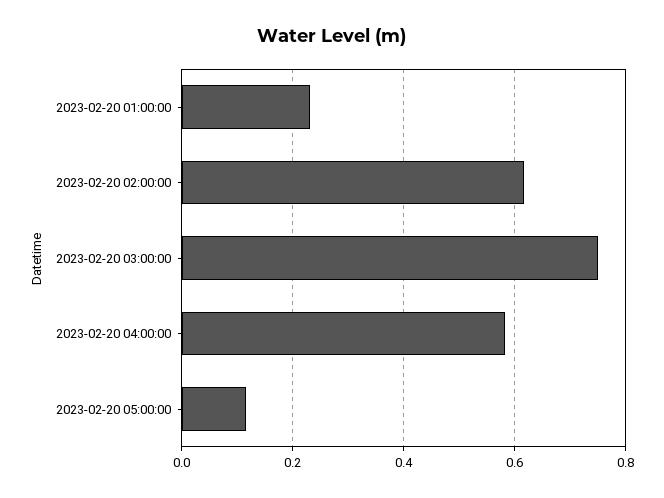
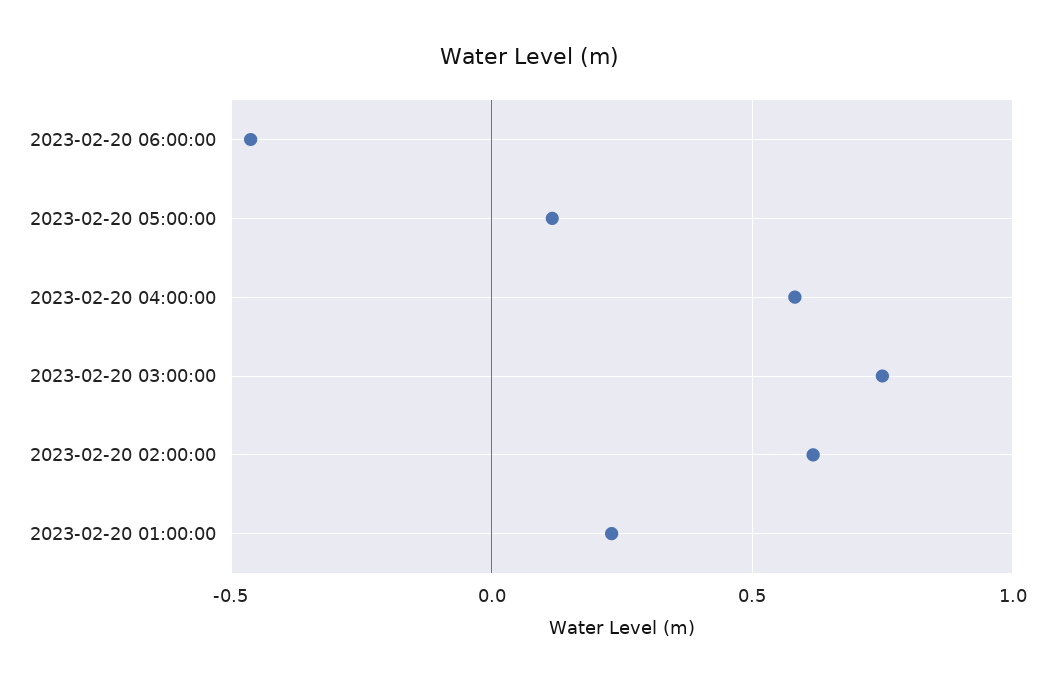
2023-02-20 06:00:00: none -> -0.45

